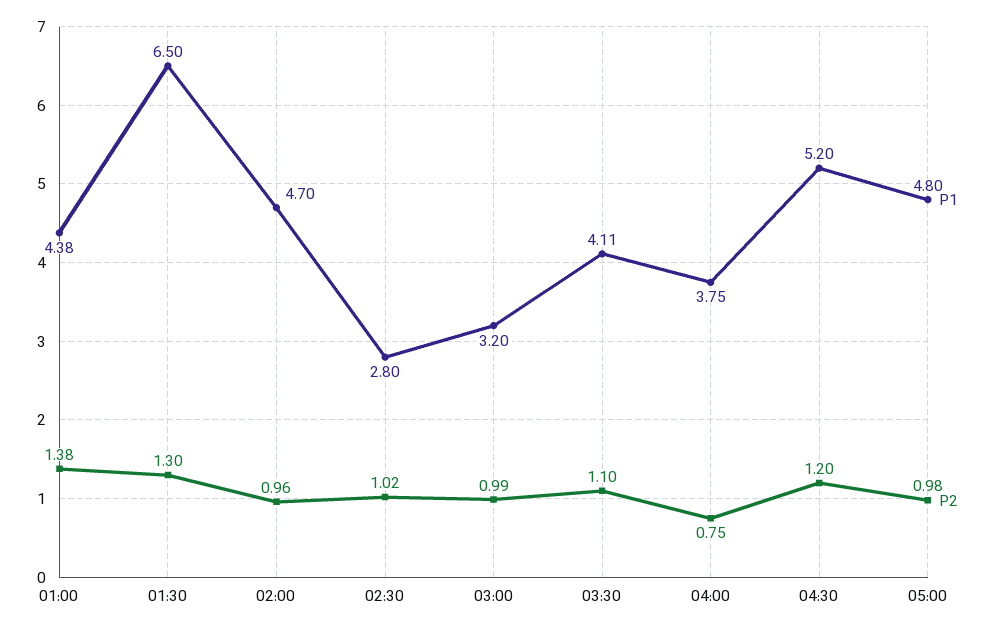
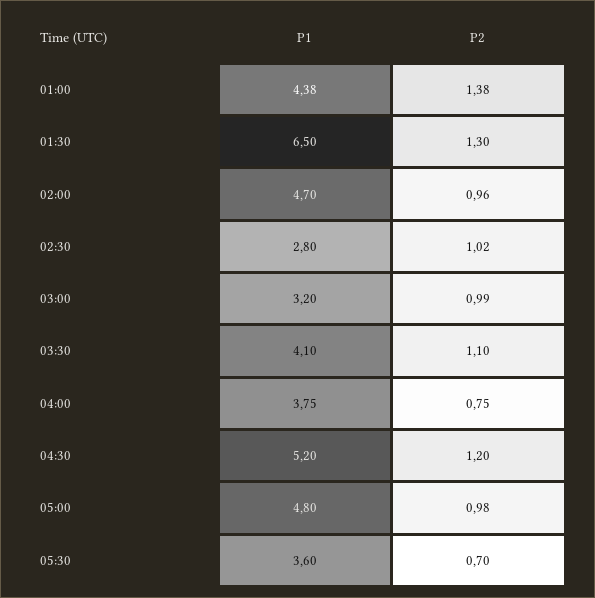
P1, 03:30: 4.11 -> 4.1
P1, 05:30: none -> 3.6
P2, 05:30: none -> 0.7

